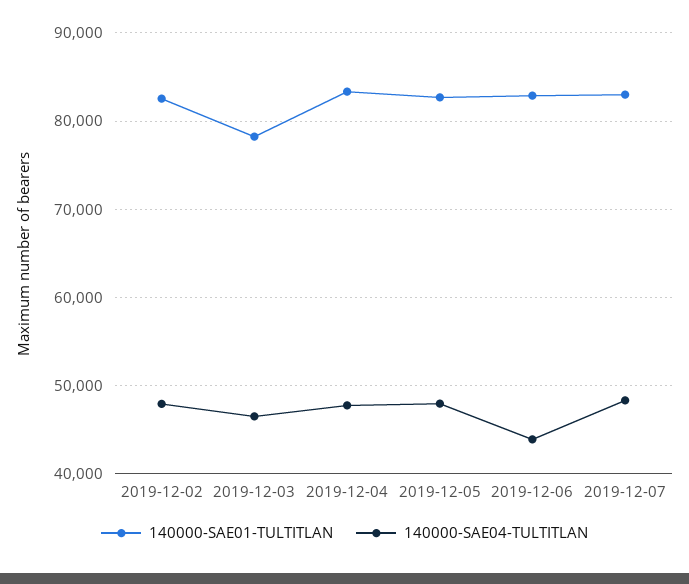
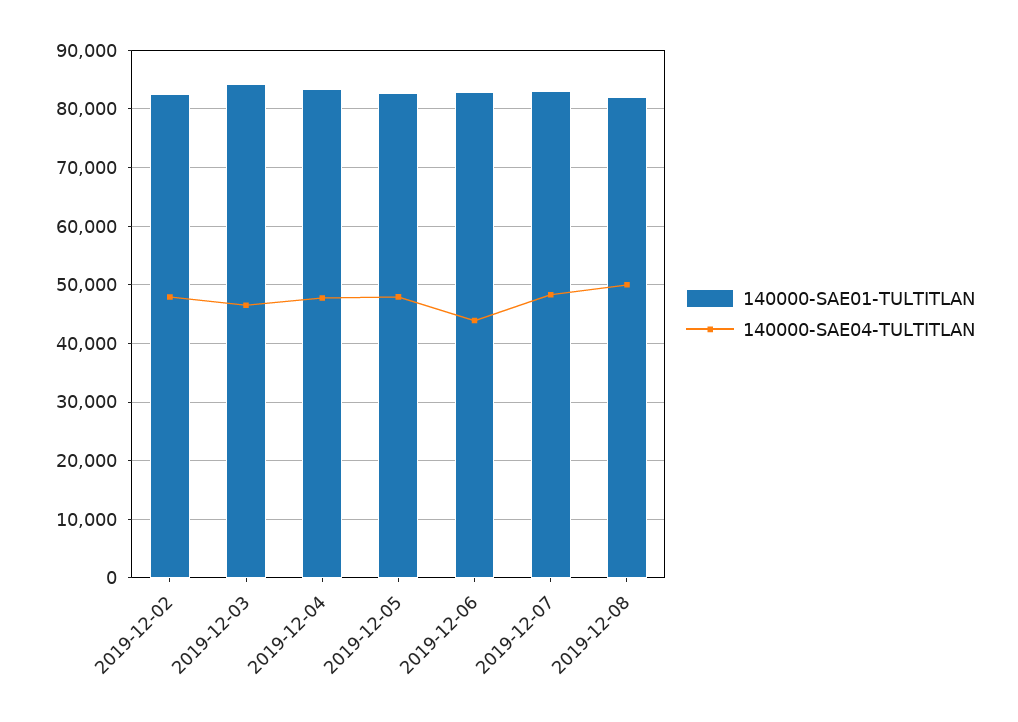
140000-SAE01-TULTITLAN, 2019-12-03: 78000 -> 84000
140000-SAE01-TULTITLAN, 2019-12-08: none -> 82000
140000-SAE04-TULTITLAN, 2019-12-08: none -> 50000

